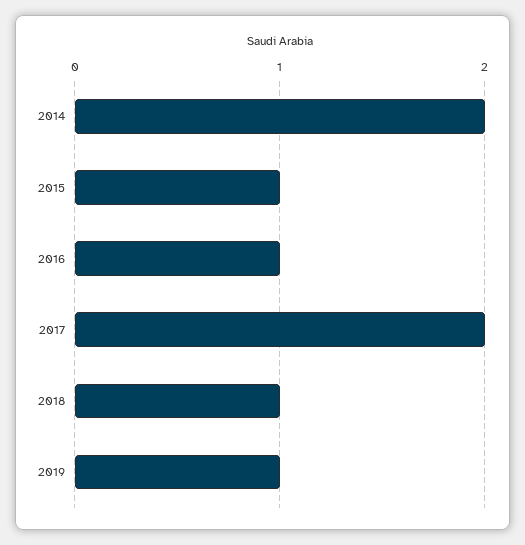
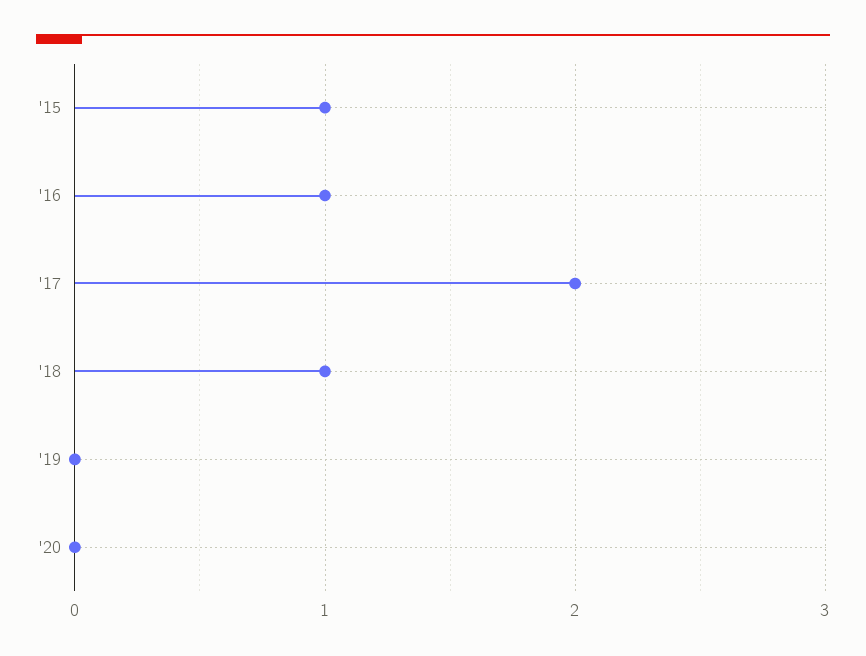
2014: 2 -> none
2019: 1 -> 0
'20: none -> 0

